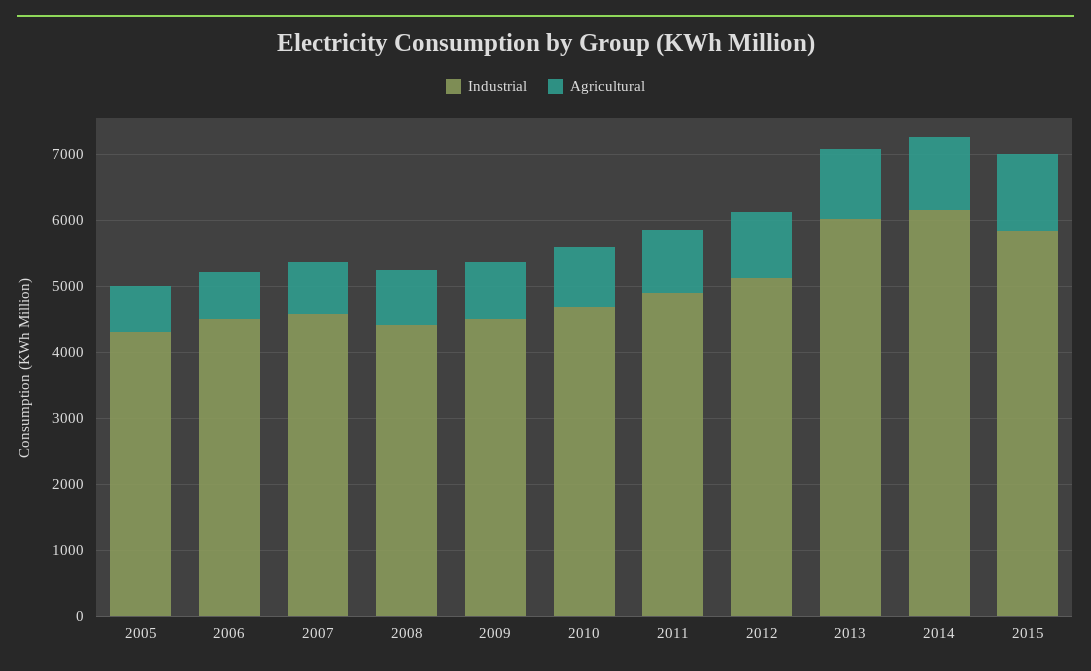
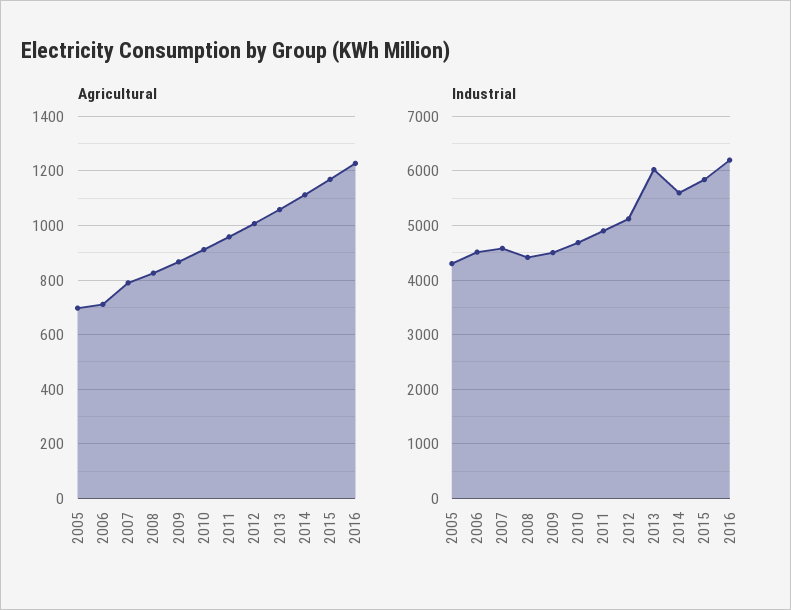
Industrial, 2014: 6200 -> 5600
Agricultural, 2016: none -> 1225
Industrial, 2016: none -> 6200

